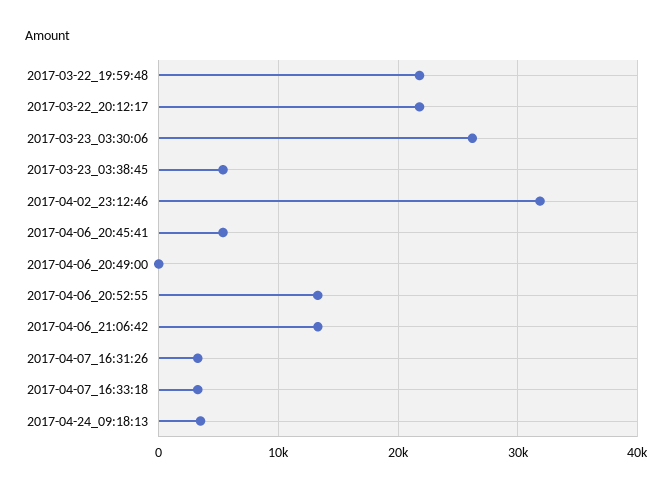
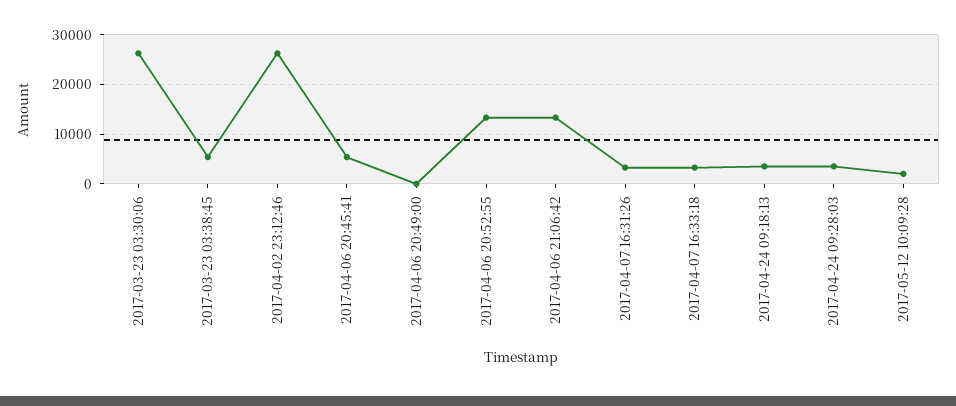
2017-03-22_19:59:48: 22000 -> none
2017-03-22_20:12:17: 22000 -> none
2017-04-02_23:12:46: 32000 -> 26000
2017-04-24 09:28:03: none -> 4000
2017-05-12 10:09:28: none -> 2000

